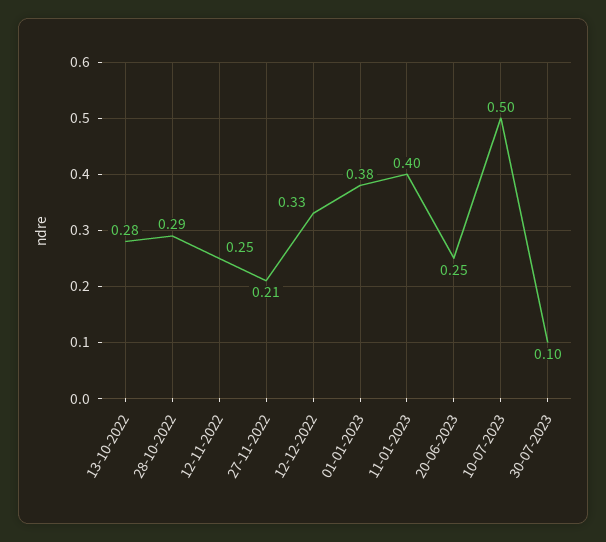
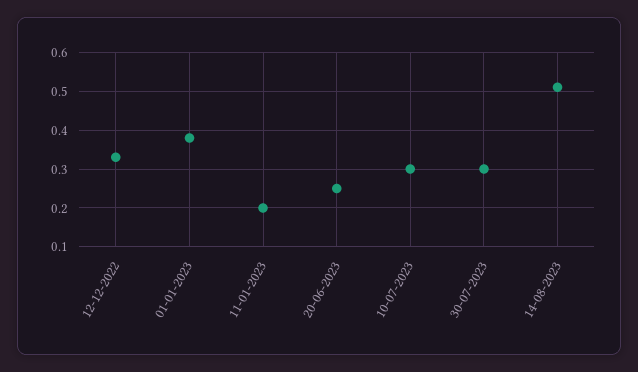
13-10-2022: 0.28 -> none
28-10-2022: 0.29 -> none
12-11-2022: 0.25 -> none
27-11-2022: 0.21 -> none
11-01-2023: 0.4 -> 0.2
10-07-2023: 0.5 -> 0.3
30-07-2023: 0.1 -> 0.3
14-08-2023: none -> 0.5

